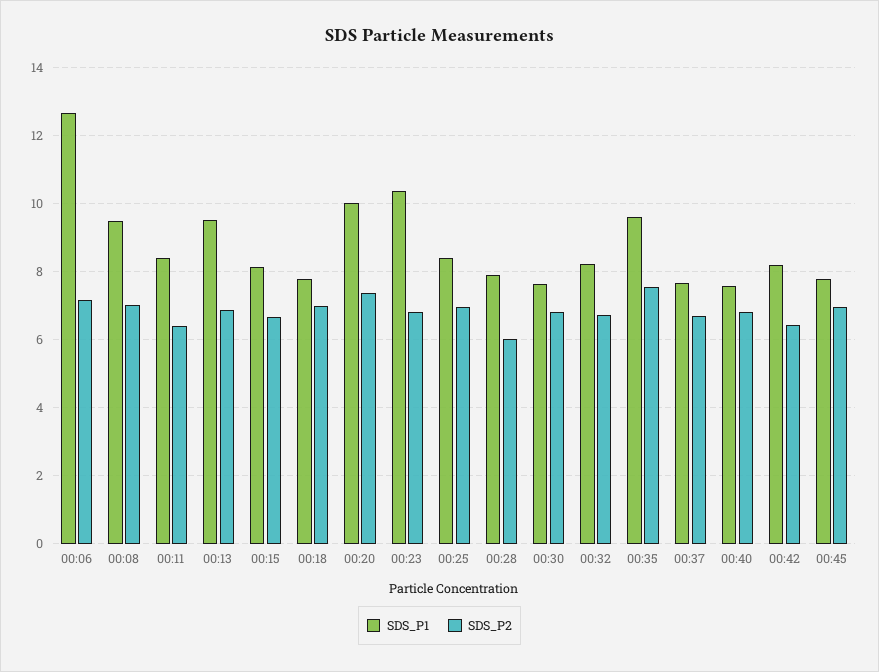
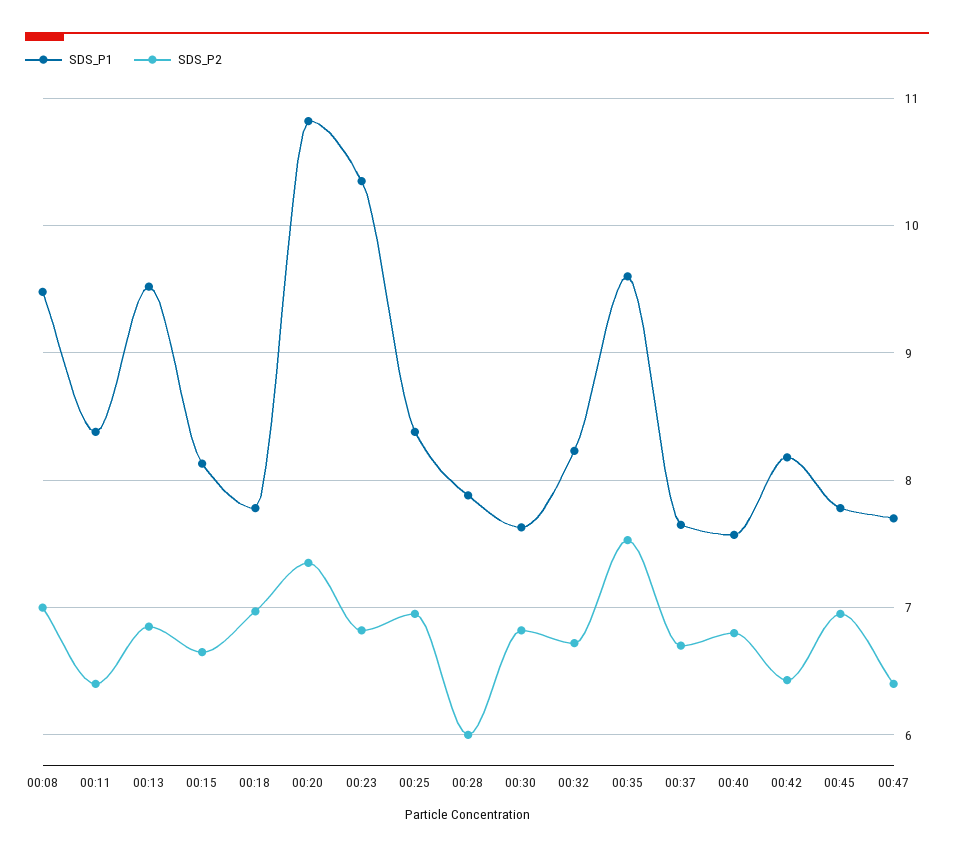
SDS_P1, 00:06: 12.6 -> none
SDS_P2, 00:06: 7.2 -> none
SDS_P1, 00:20: 10 -> 10.8
SDS_P1, 00:47: none -> 7.7
SDS_P2, 00:47: none -> 6.4

